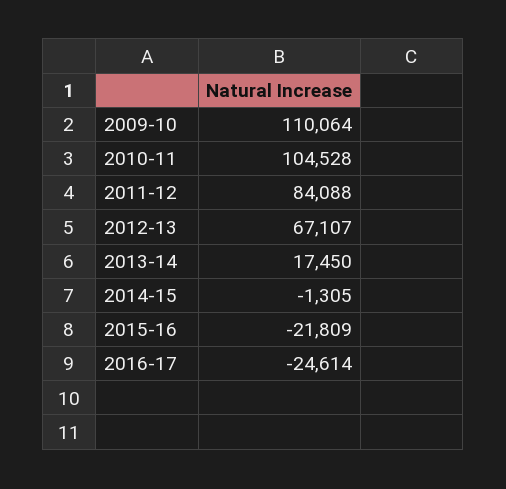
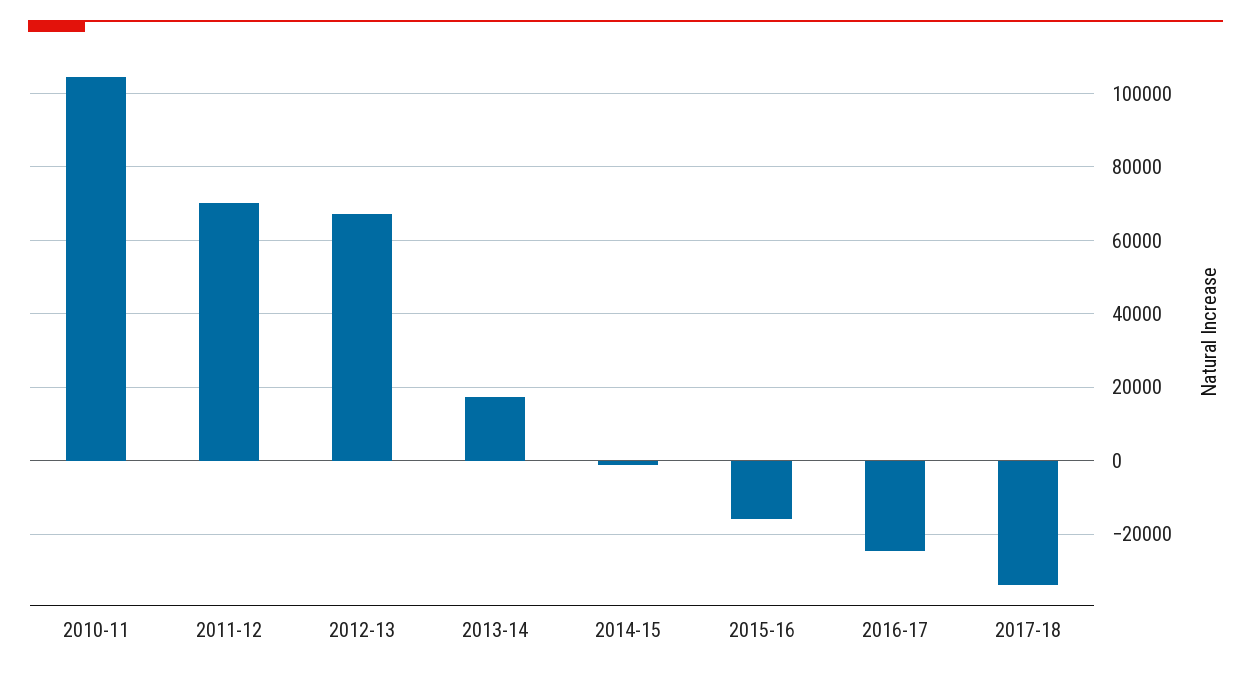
2009-10: 110064 -> none
2011-12: 84088 -> 70000
2015-16: -21809 -> -16000
2017-18: none -> -34000

